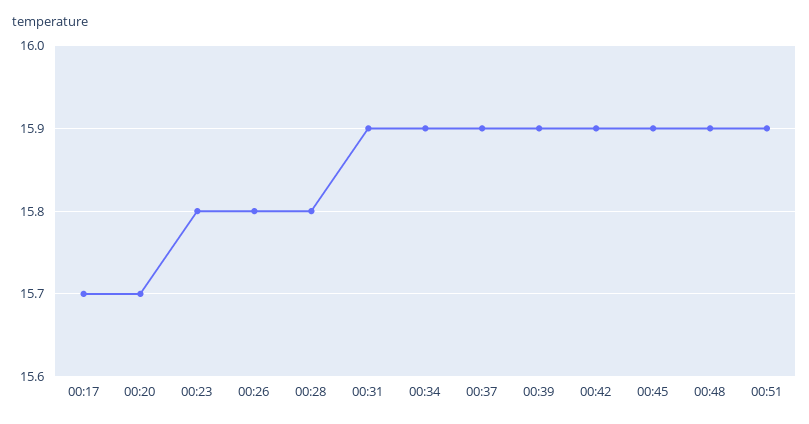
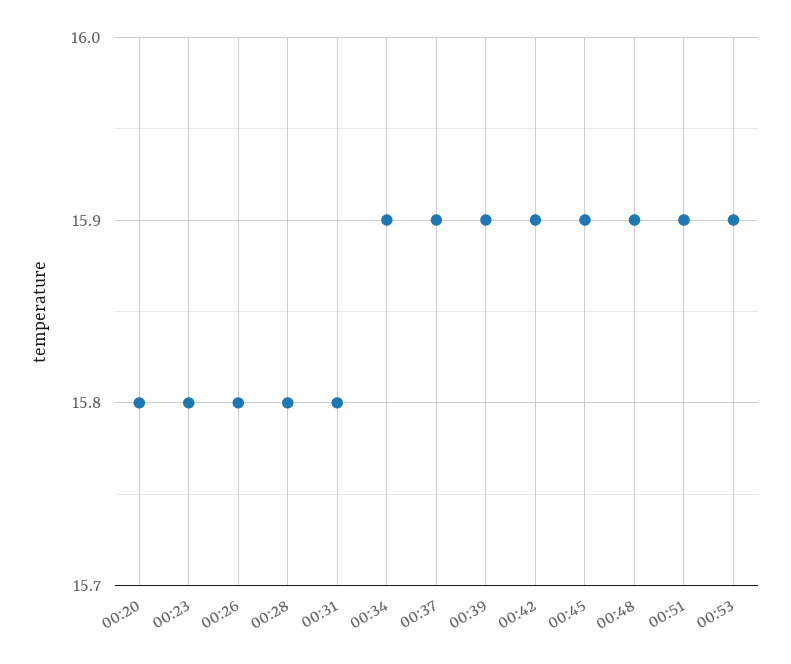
00:17: 15.7 -> none
00:20: 15.7 -> 15.8
00:31: 15.9 -> 15.8
00:53: none -> 15.9

